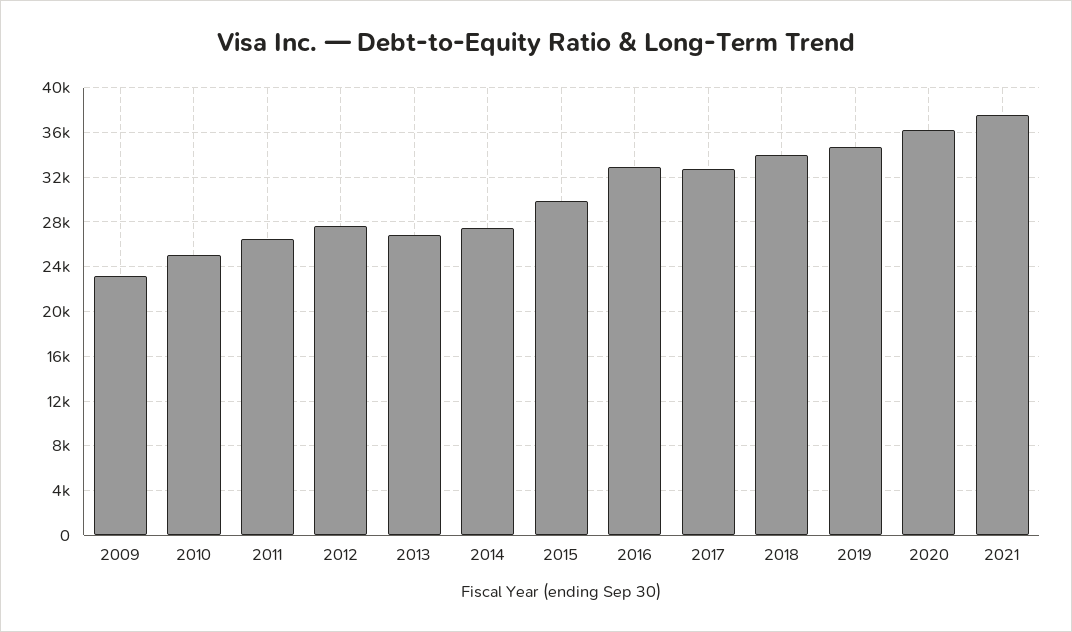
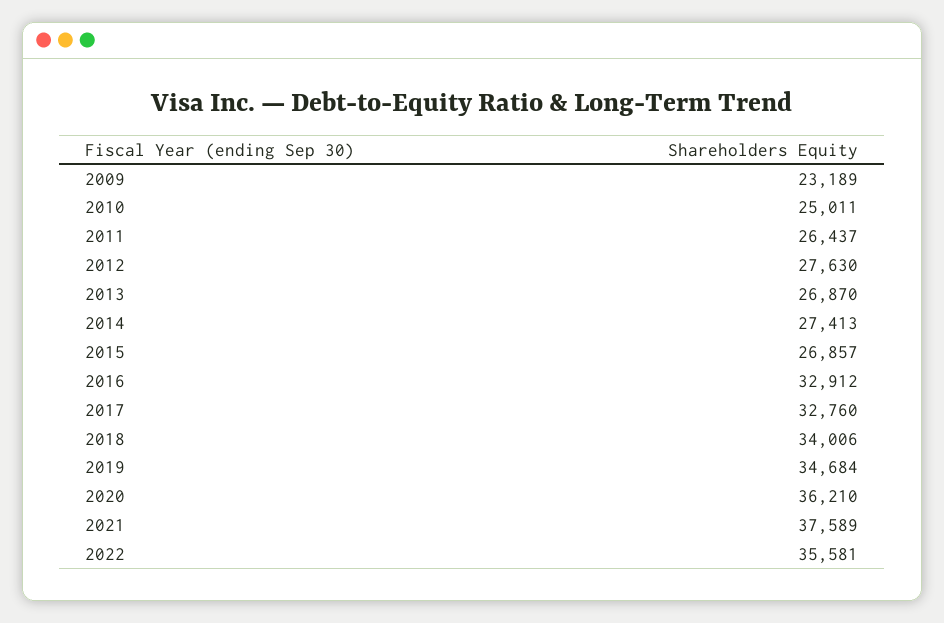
2015: 30000 -> 26857
2022: none -> 35581

